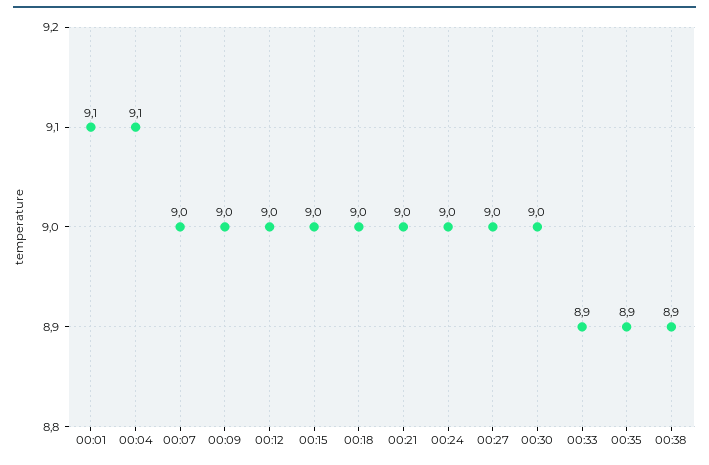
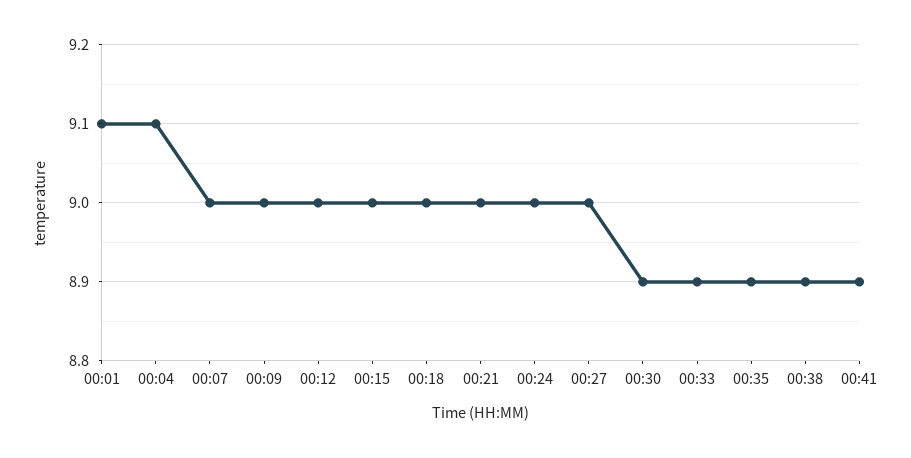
00:30: 9 -> 8.9
00:41: none -> 8.9

